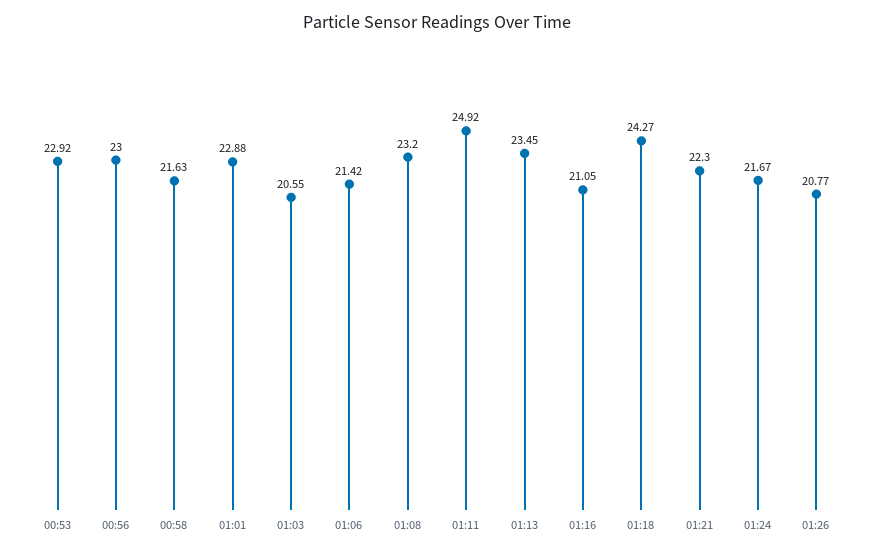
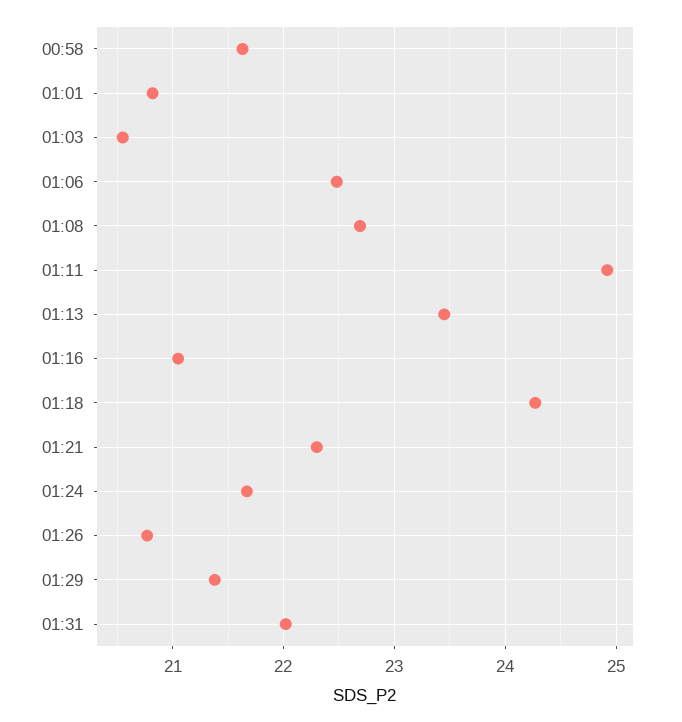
00:53: 22.92 -> none
00:56: 23 -> none
01:01: 22.88 -> 20.8
01:06: 21.42 -> 22.5
01:08: 23.2 -> 22.7
01:29: none -> 21.4
01:31: none -> 22

